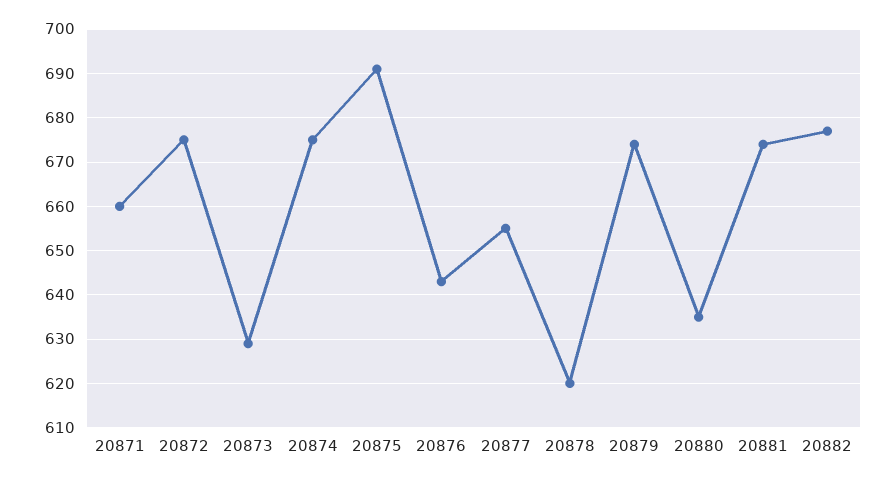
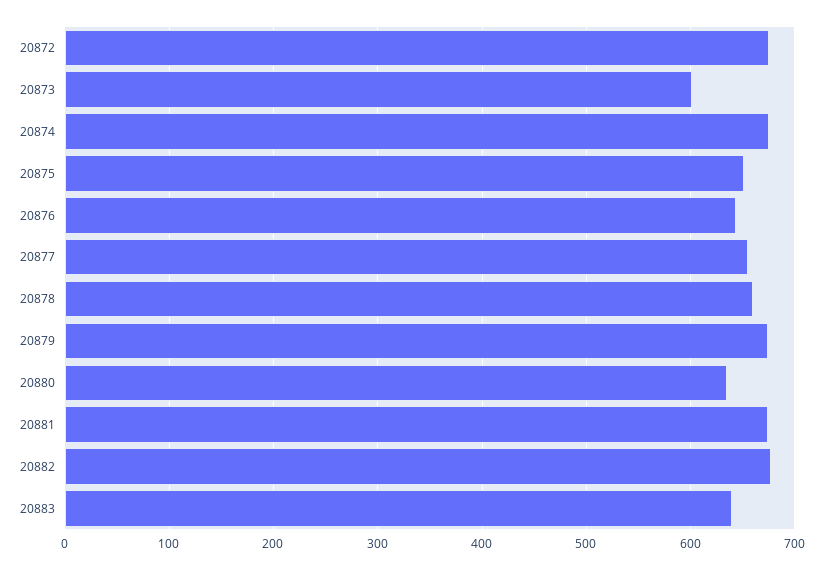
20871: 660 -> none
20873: 630 -> 600
20875: 690 -> 650
20878: 620 -> 660
20883: none -> 640

